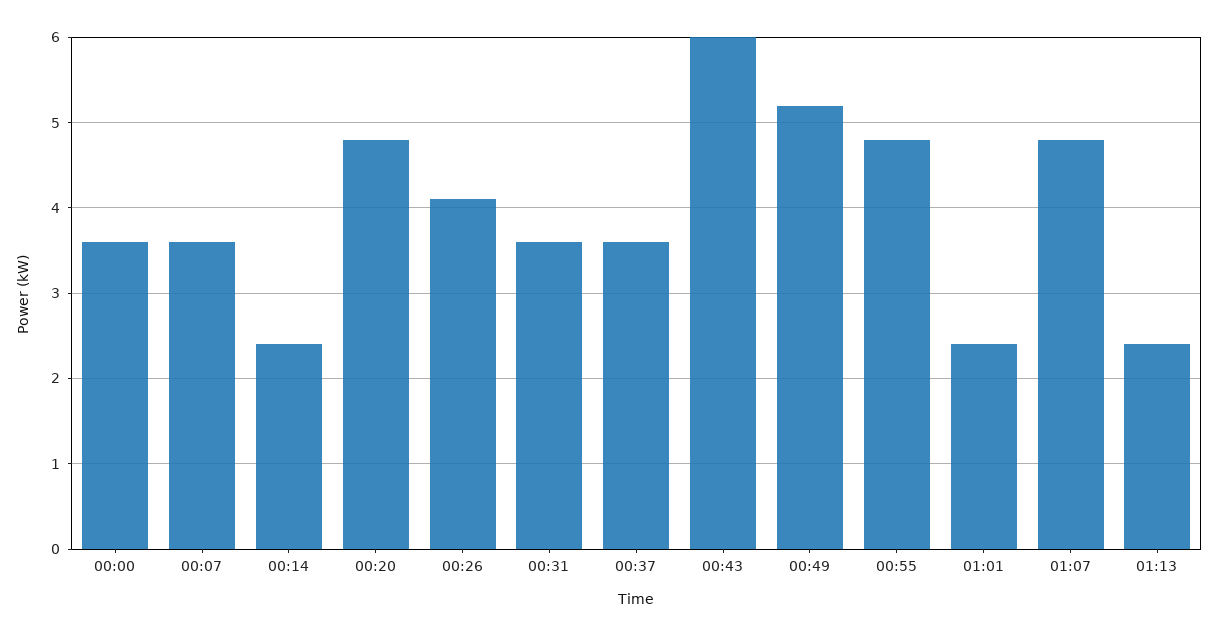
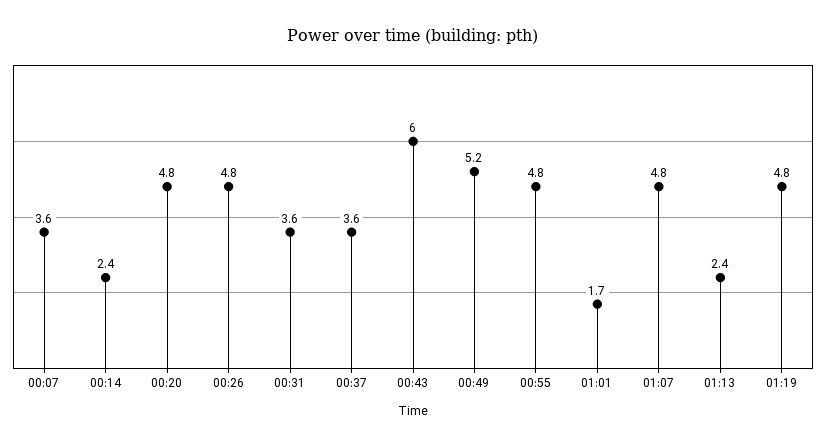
00:00: 3.6 -> none
00:26: 4.1 -> 4.8
01:01: 2.4 -> 1.7
01:19: none -> 4.8

